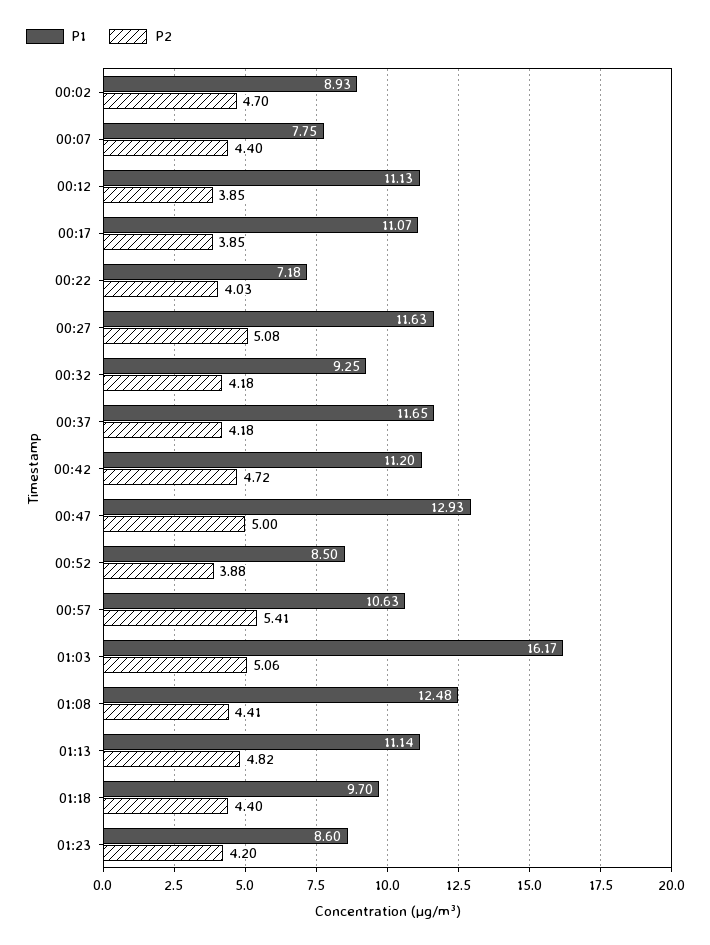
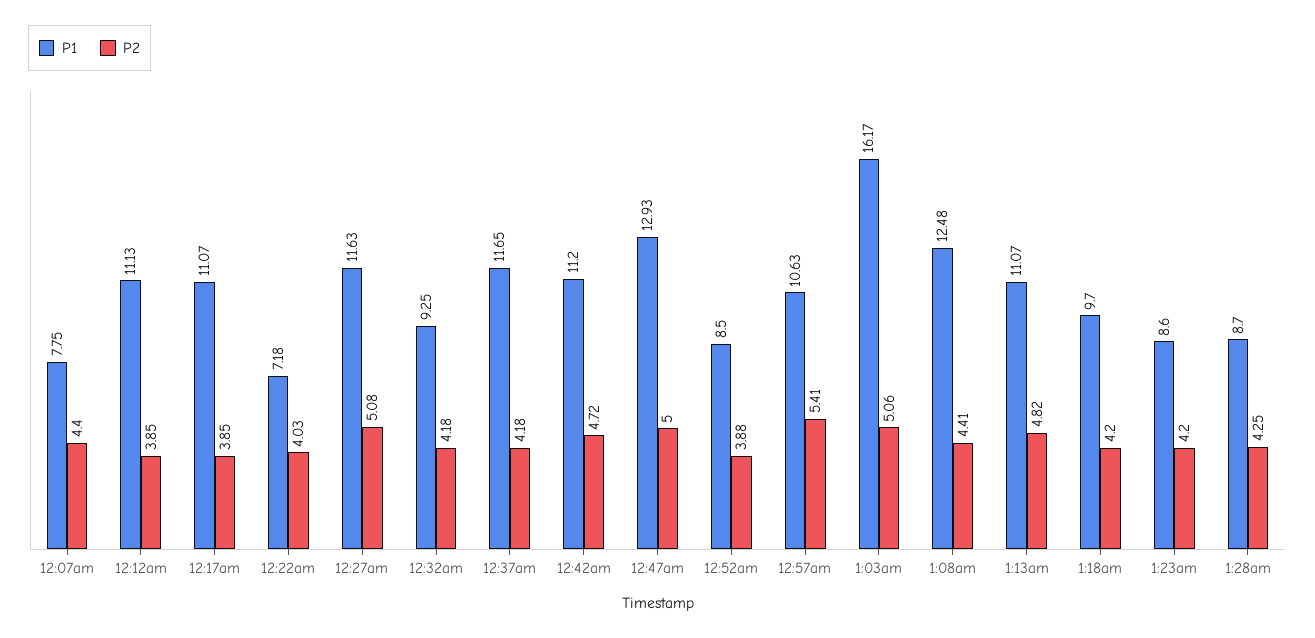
P1, 00:02: 8.93 -> none
P2, 00:02: 4.7 -> none
P1, 01:13: 11.14 -> 11.07
P2, 01:18: 4.4 -> 4.2
P1, 1:28am: none -> 8.7
P2, 1:28am: none -> 4.25

